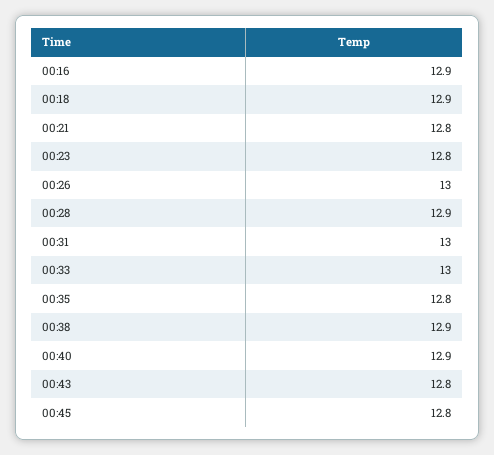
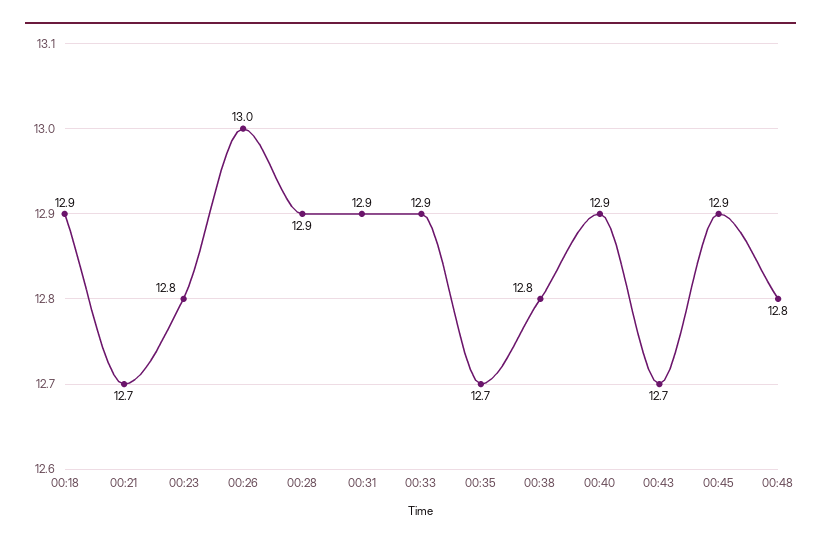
00:16: 12.9 -> none
00:21: 12.8 -> 12.7
00:31: 13 -> 12.9
00:33: 13 -> 12.9
00:35: 12.8 -> 12.7
00:38: 12.9 -> 12.8
00:43: 12.8 -> 12.7
00:45: 12.8 -> 12.9
00:48: none -> 12.8

